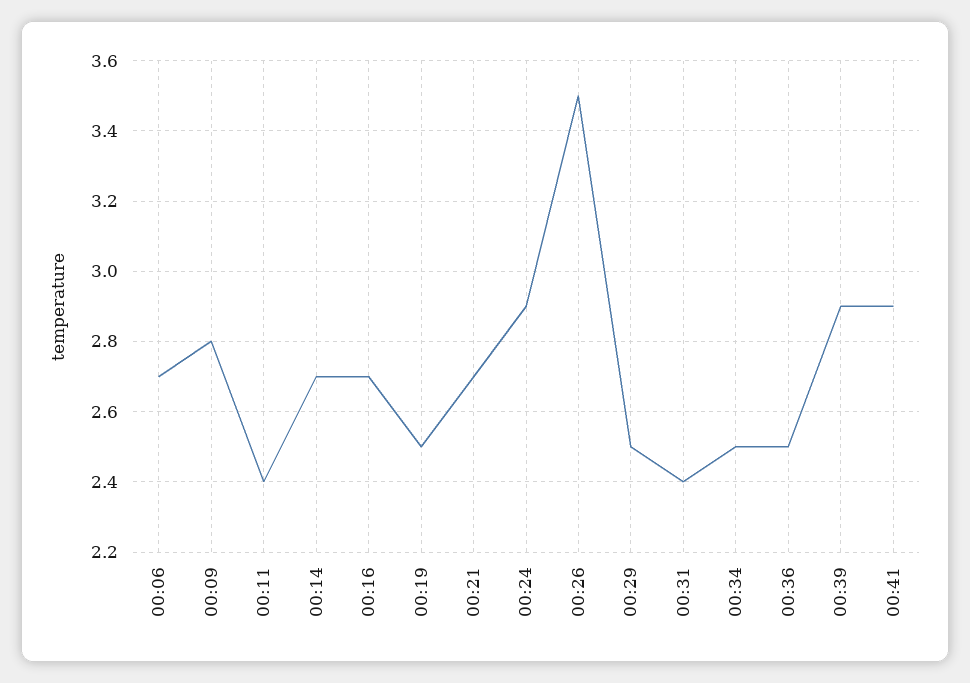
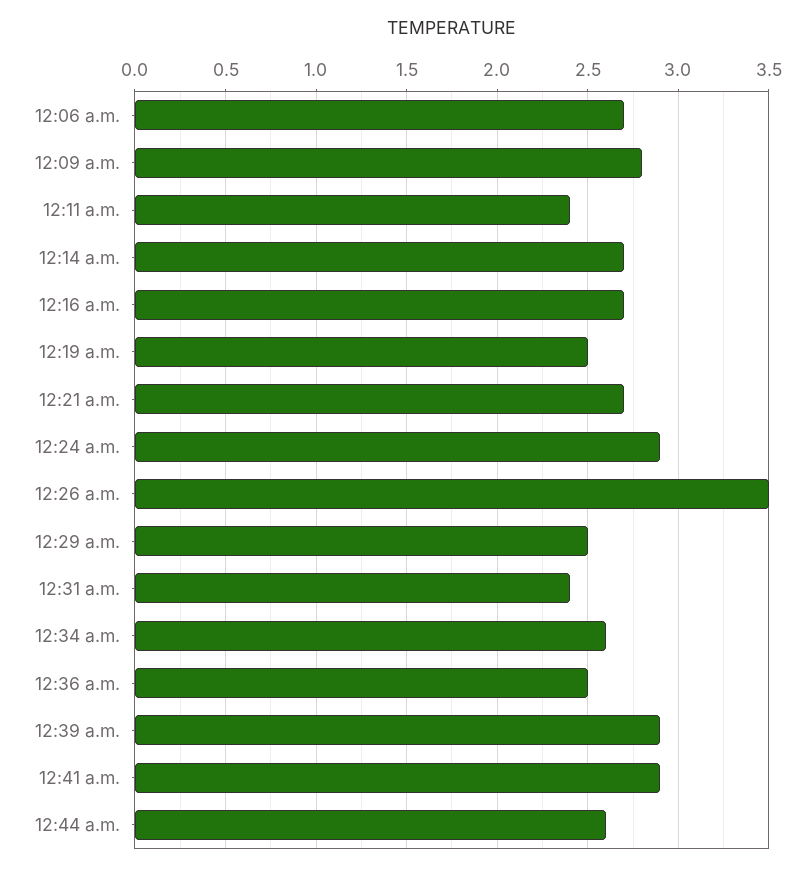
00:34: 2.5 -> 2.6
12:44 a.m.: none -> 2.6

